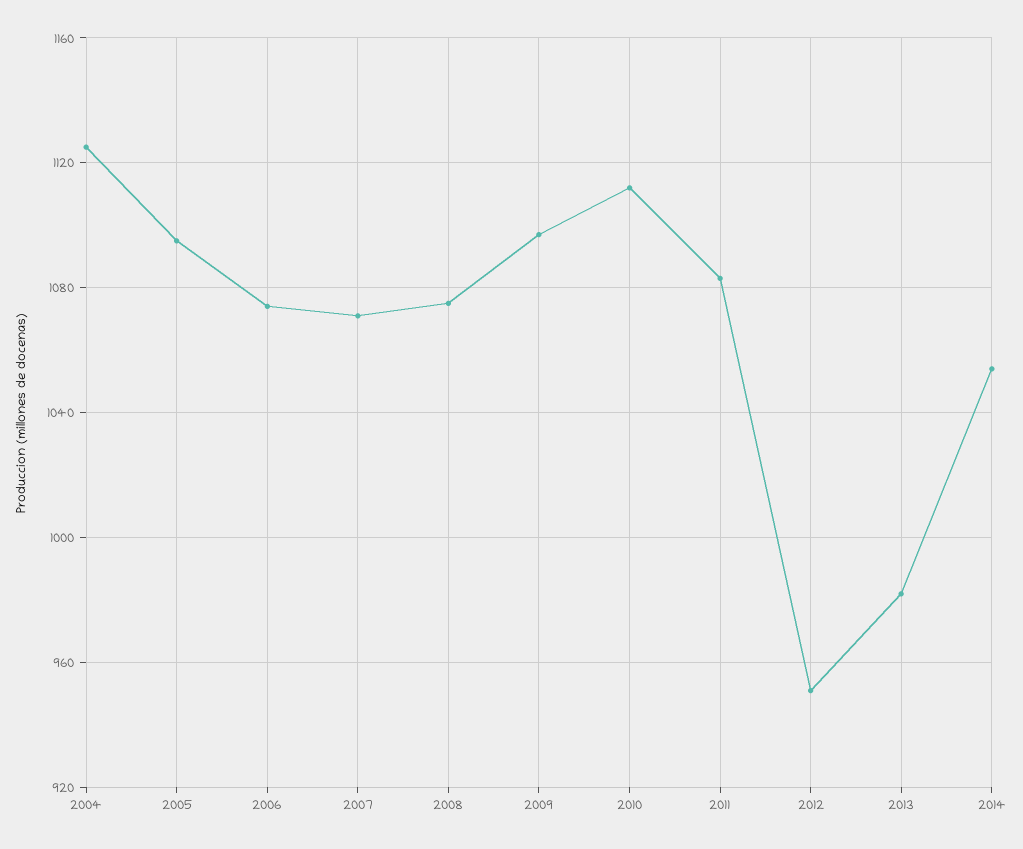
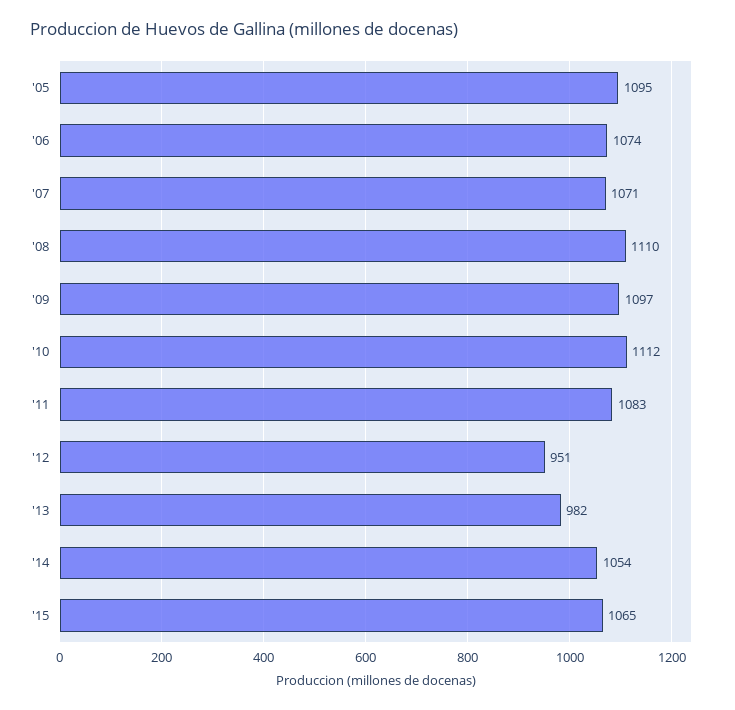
2004: 1125 -> none
2008: 1075 -> 1110
'15: none -> 1065

